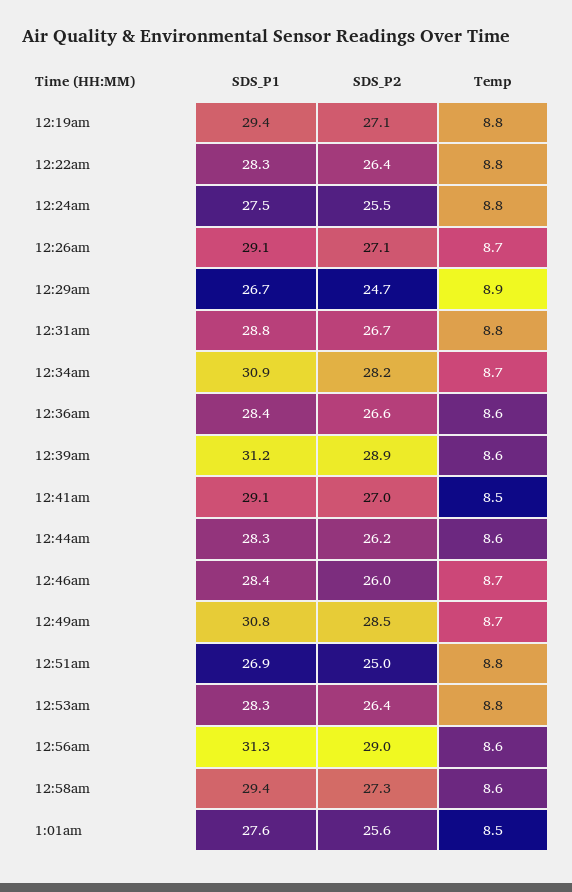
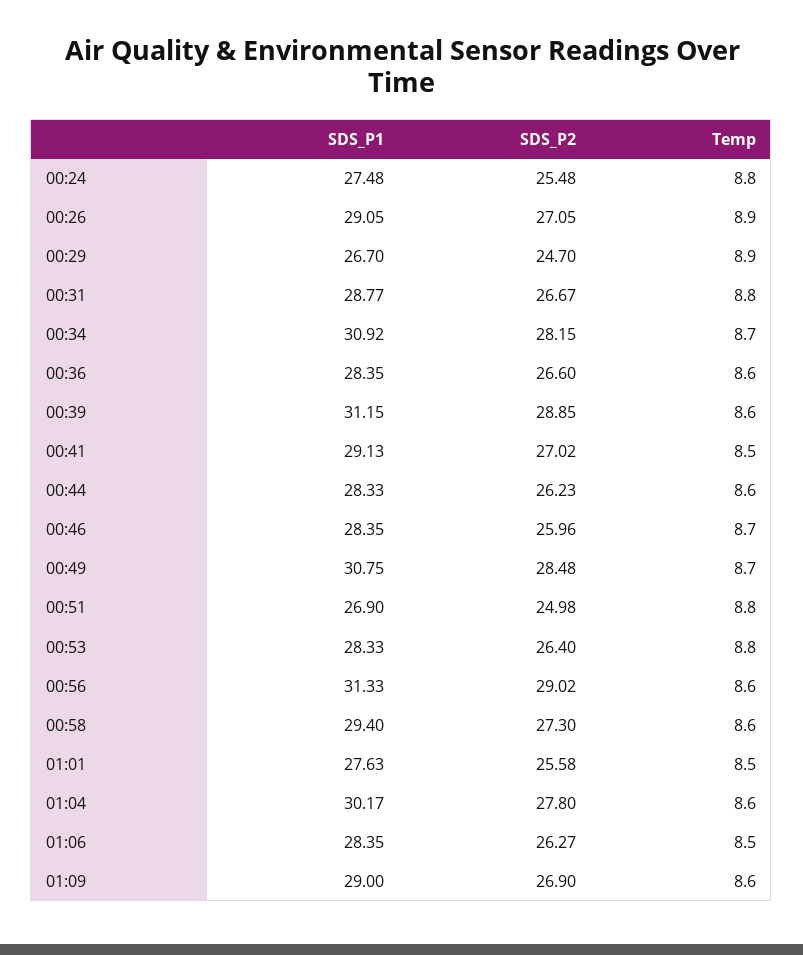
SDS_P1, 12:19am: 29.4 -> none
SDS_P2, 12:19am: 27.1 -> none
Temp, 12:19am: 8.8 -> none
SDS_P1, 12:22am: 28.3 -> none
SDS_P2, 12:22am: 26.4 -> none
Temp, 12:22am: 8.8 -> none
Temp, 12:26am: 8.7 -> 8.9
SDS_P1, 01:04: none -> 30.17
SDS_P2, 01:04: none -> 27.8
Temp, 01:04: none -> 8.6
SDS_P1, 01:06: none -> 28.35
SDS_P2, 01:06: none -> 26.27
Temp, 01:06: none -> 8.5
SDS_P1, 01:09: none -> 29
SDS_P2, 01:09: none -> 26.9
Temp, 01:09: none -> 8.6

